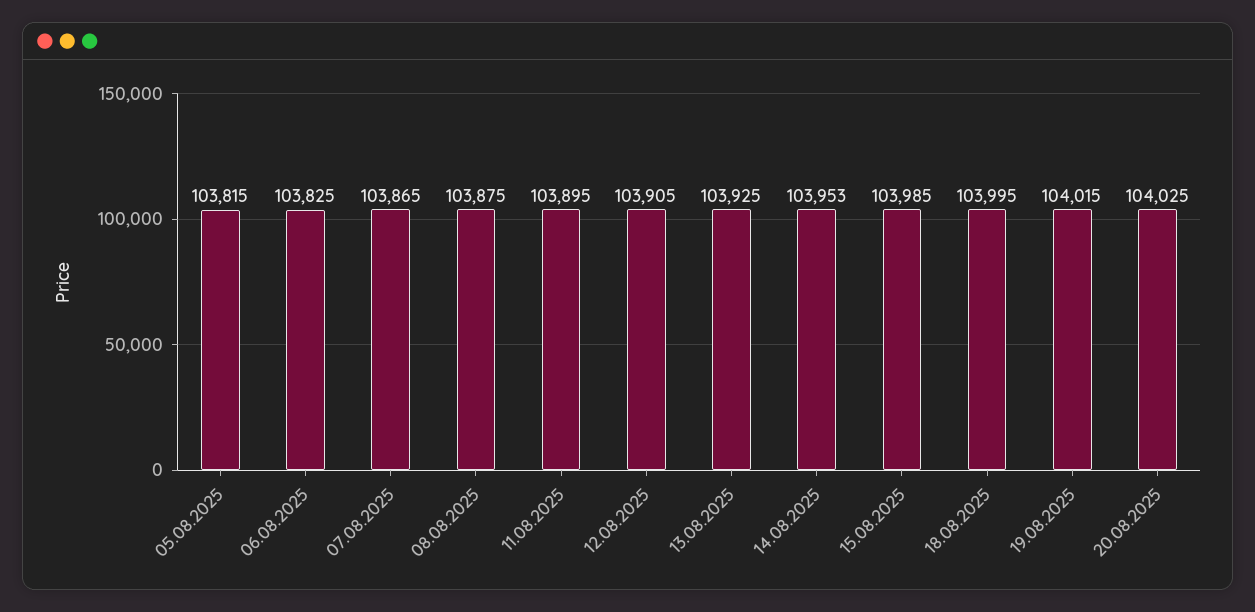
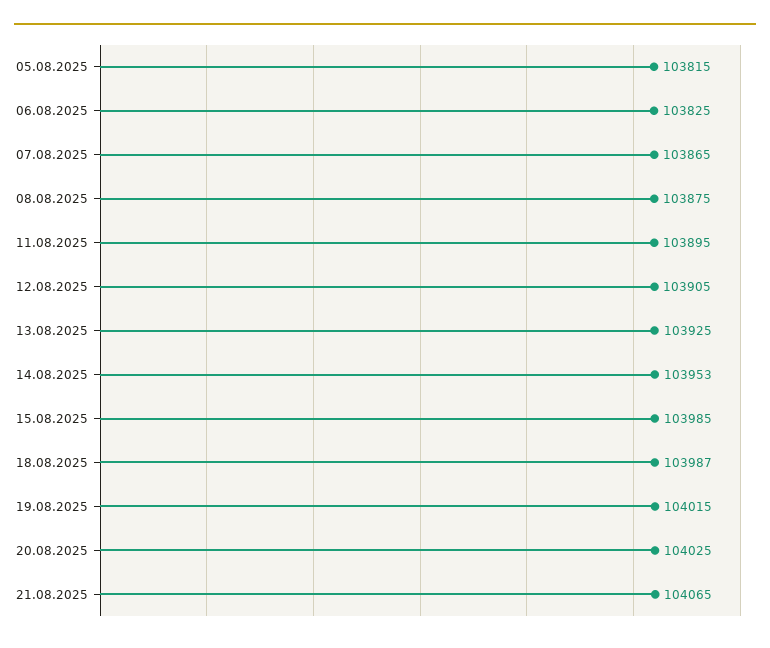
18.08.2025: 103995 -> 103987
21.08.2025: none -> 104065

